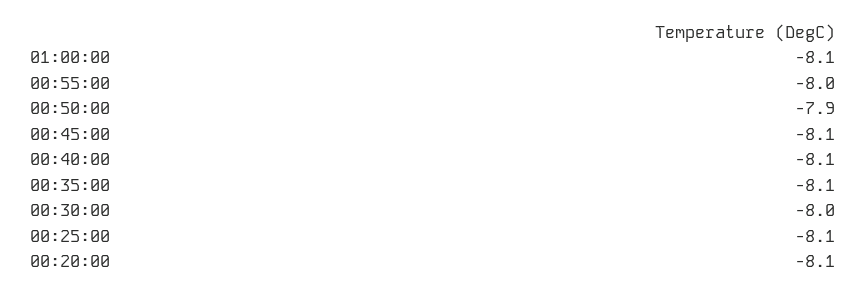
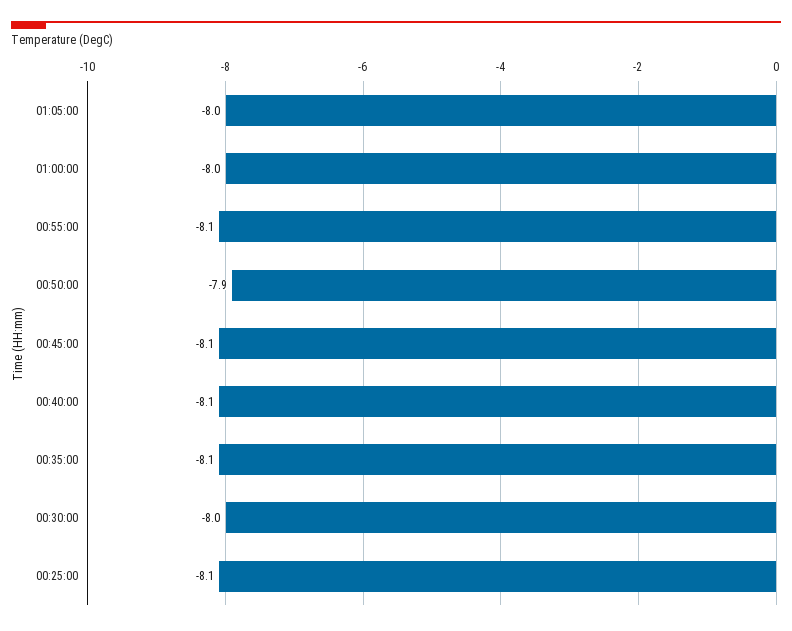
01:00:00: -8.1 -> -8
00:55:00: -8 -> -8.1
00:20:00: -8.1 -> none
01:05:00: none -> -8

